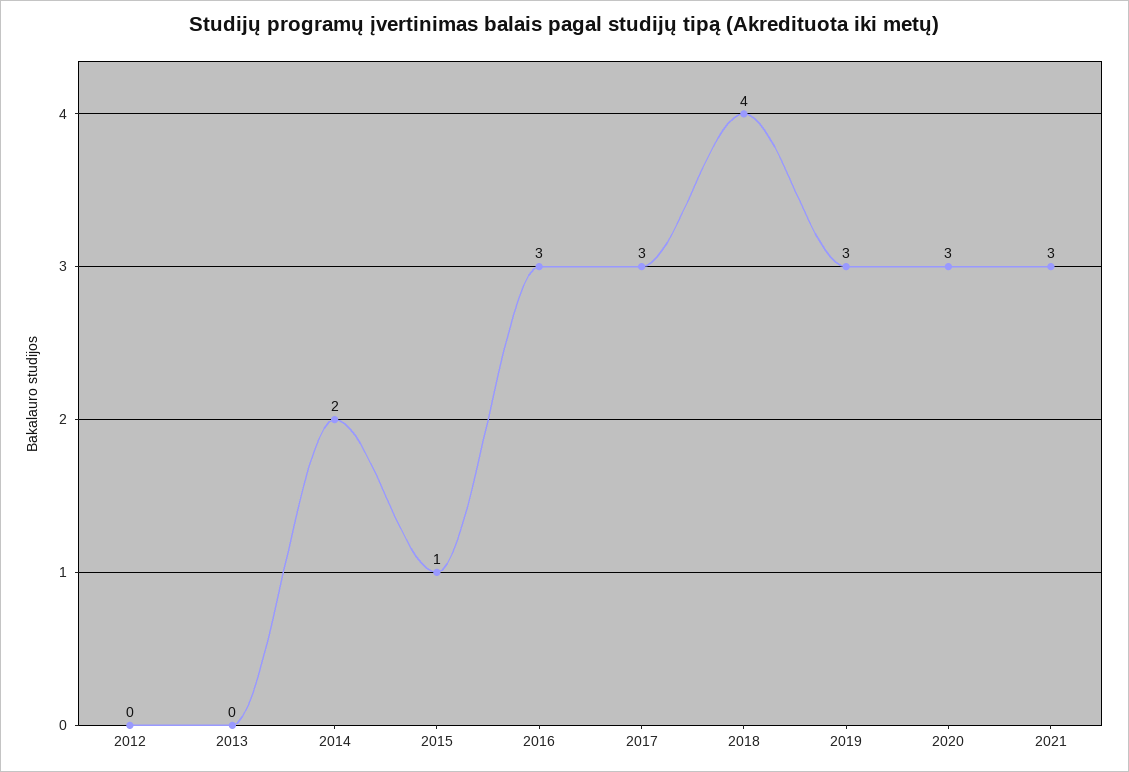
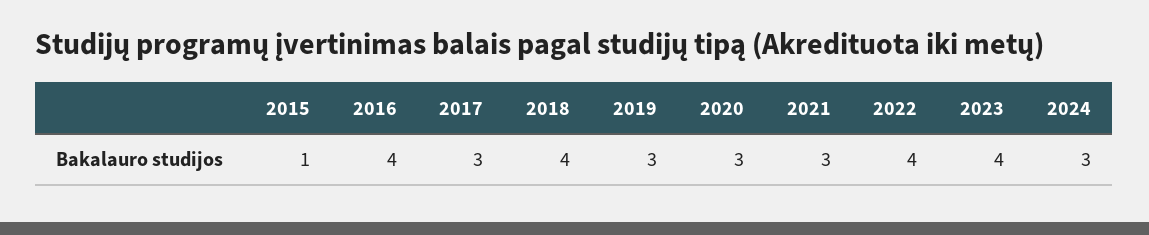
2012: 0 -> none
2013: 0 -> none
2014: 2 -> none
2016: 3 -> 4
2022: none -> 4
2023: none -> 4
2024: none -> 3

